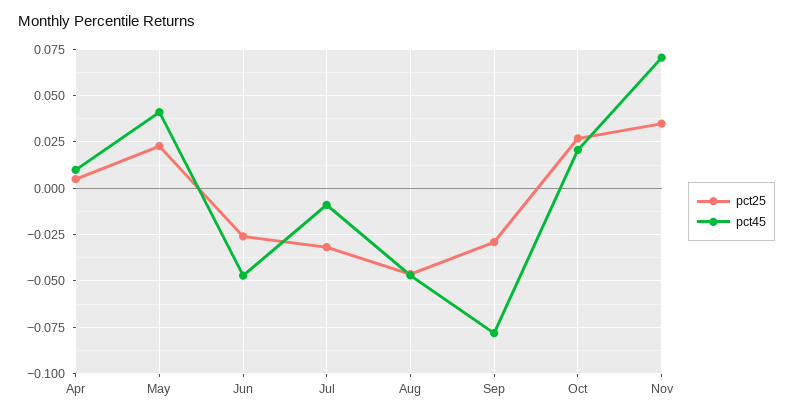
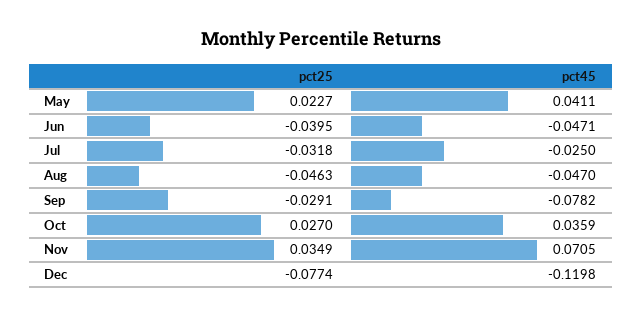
pct25, Apr: 0.005 -> none
pct45, Apr: 0.01 -> none
pct25, Jun: -0.025 -> -0.0395
pct45, Jul: -0.01 -> -0.025
pct45, Oct: 0.02 -> 0.0359
pct25, Dec: none -> -0.0774
pct45, Dec: none -> -0.1198

